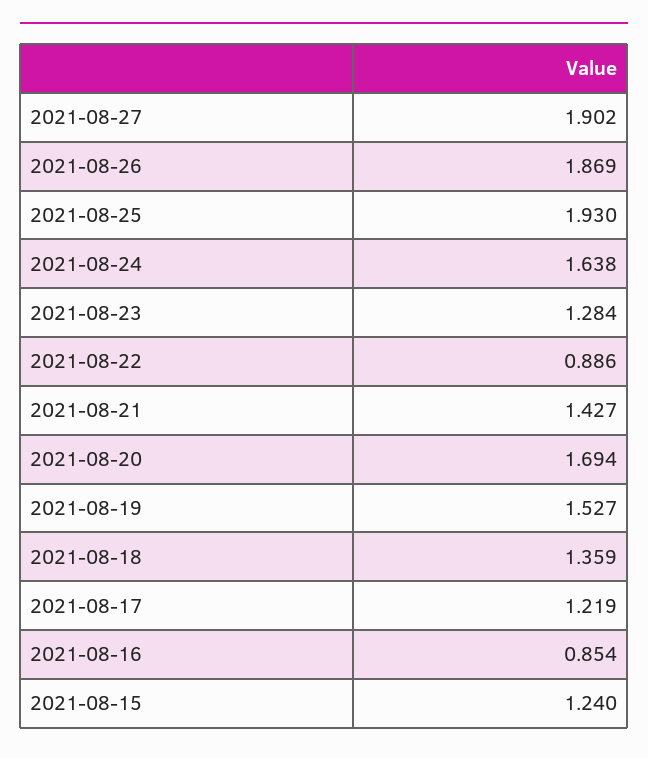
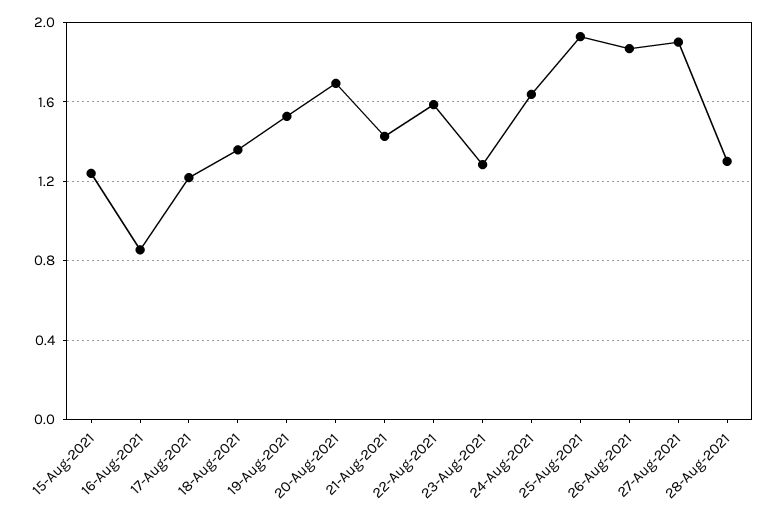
2021-08-22: 0.886 -> 1.6
28-Aug-2021: none -> 1.3

